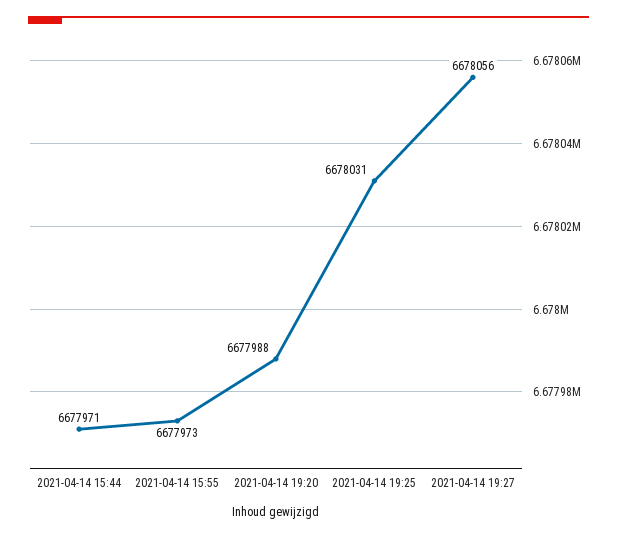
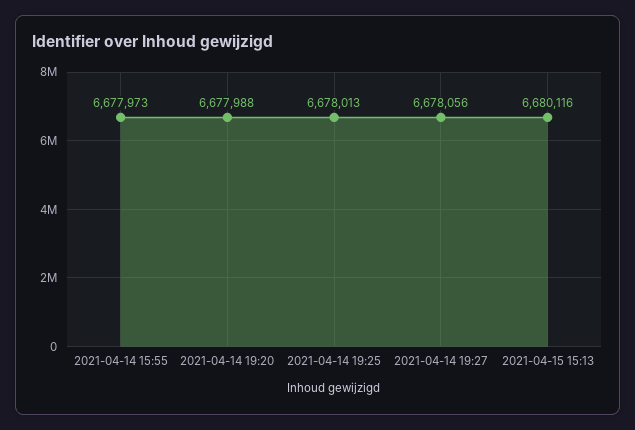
2021-04-14 15:44: 6677971 -> none
2021-04-14 19:25: 6678031 -> 6678013
2021-04-15 15:13: none -> 6680116

